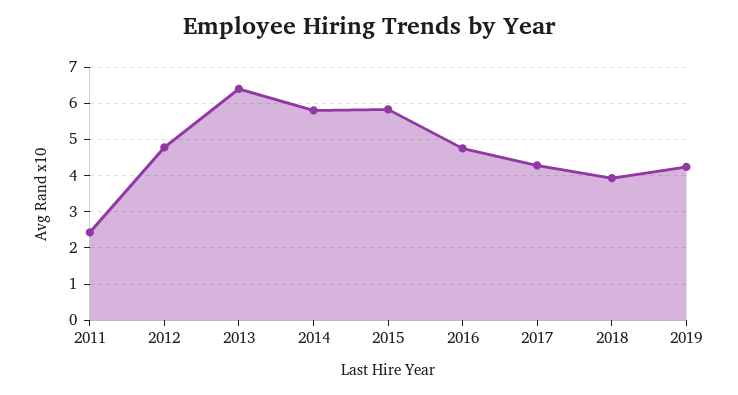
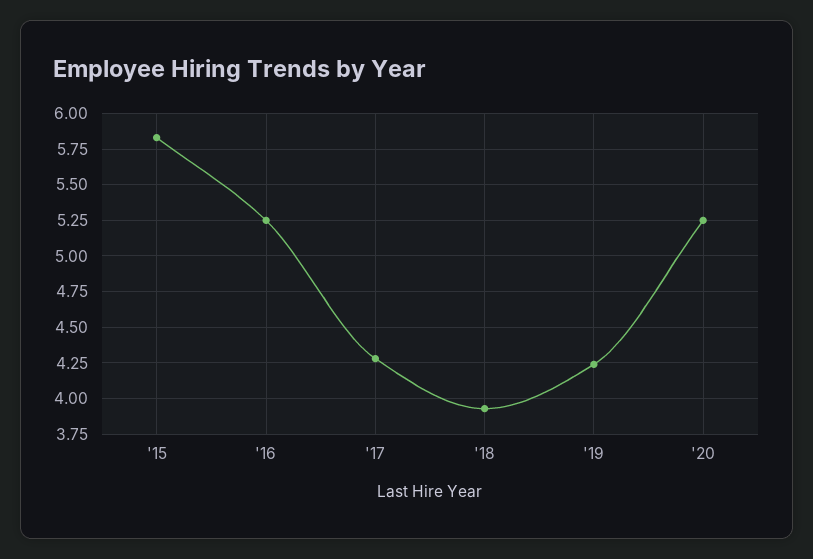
2011: 2.4 -> none
2012: 4.8 -> none
2013: 6.4 -> none
2014: 5.8 -> none
2016: 4.8 -> 5.25
'20: none -> 5.25

